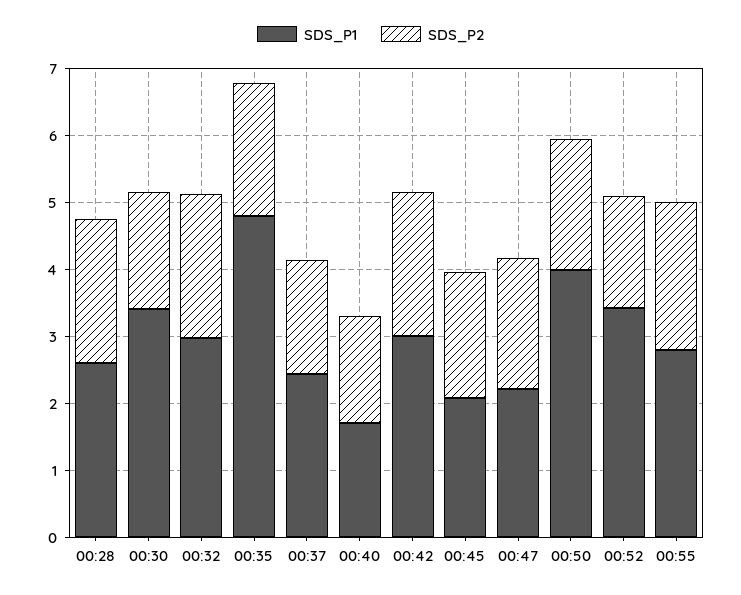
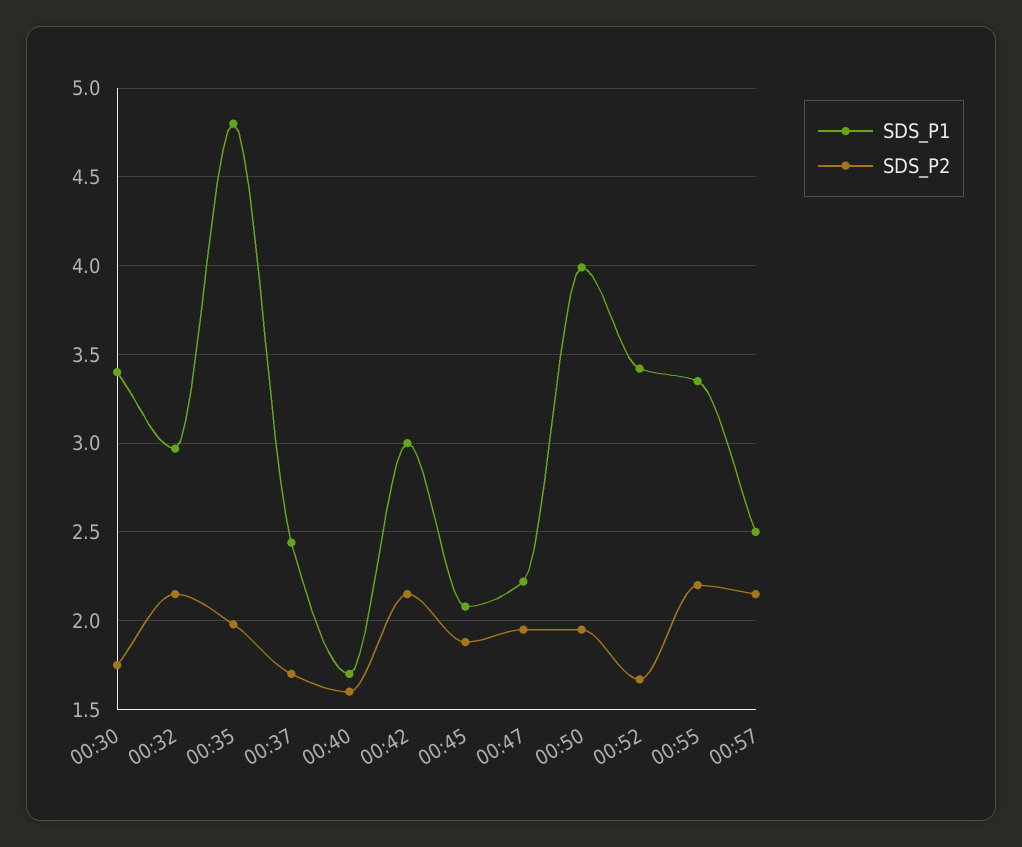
SDS_P1, 00:28: 2.6 -> none
SDS_P2, 00:28: 2.2 -> none
SDS_P1, 00:55: 2.8 -> 3.35
SDS_P1, 00:57: none -> 2.5
SDS_P2, 00:57: none -> 2.15

